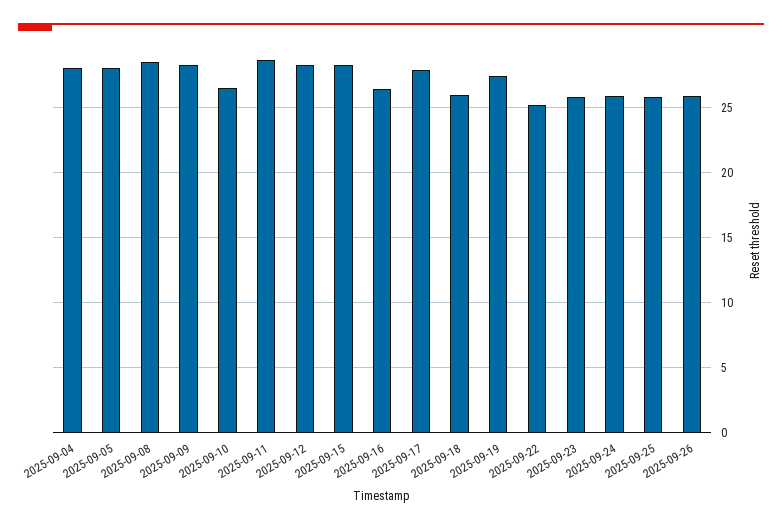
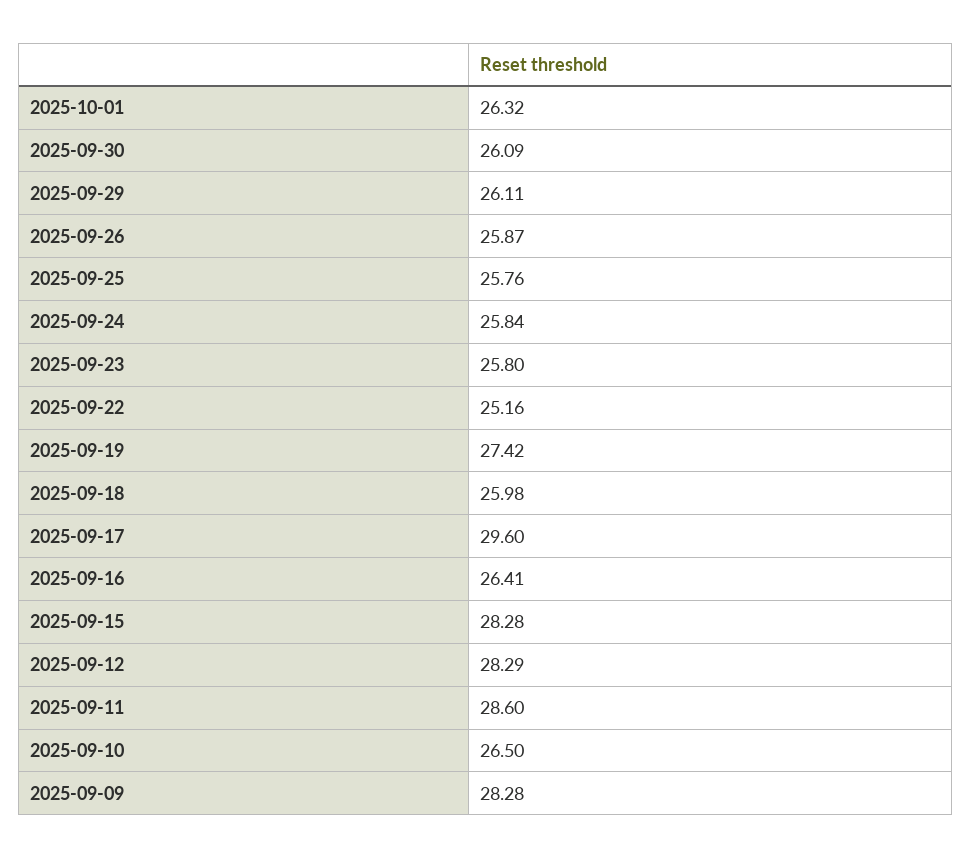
2025-09-04: 28 -> none
2025-09-05: 28 -> none
2025-09-08: 28.5 -> none
2025-09-17: 28 -> 29.6
2025-10-01: none -> 26.32
2025-09-30: none -> 26.09
2025-09-29: none -> 26.11

